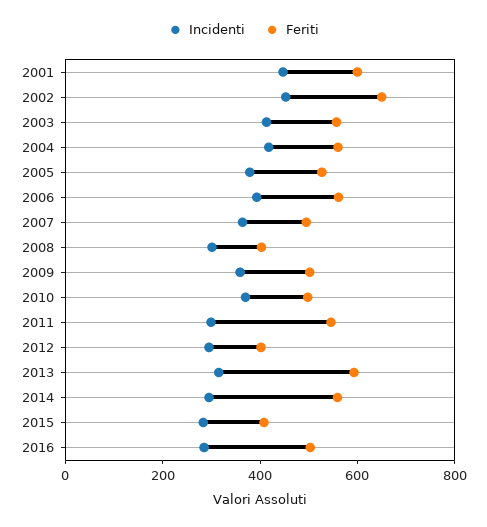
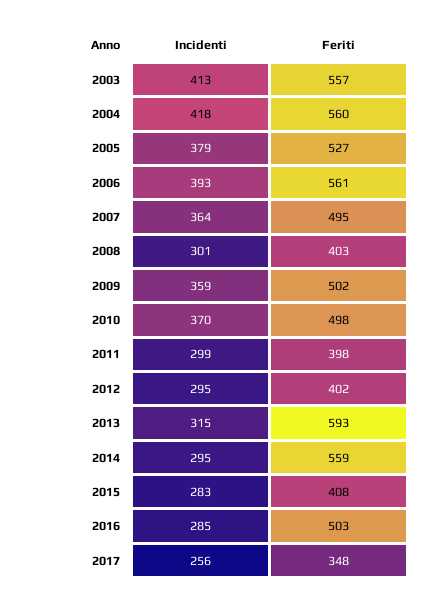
Incidenti, 2001: 450 -> none
Feriti, 2001: 600 -> none
Incidenti, 2002: 450 -> none
Feriti, 2002: 650 -> none
Feriti, 2011: 550 -> 398
Incidenti, 2017: none -> 256
Feriti, 2017: none -> 348

